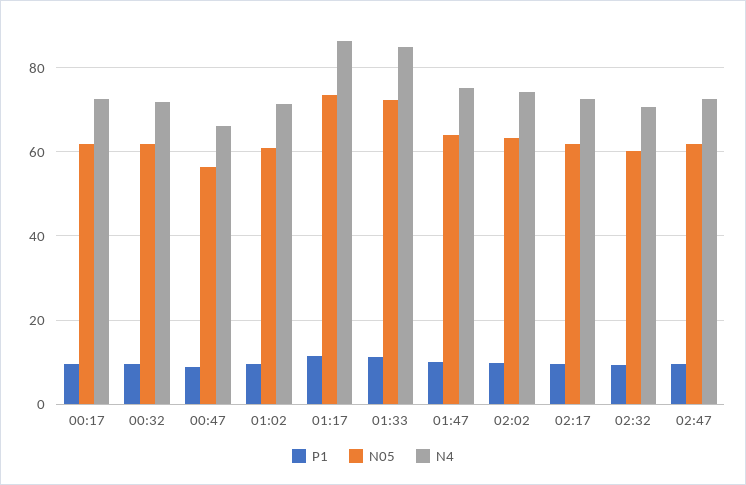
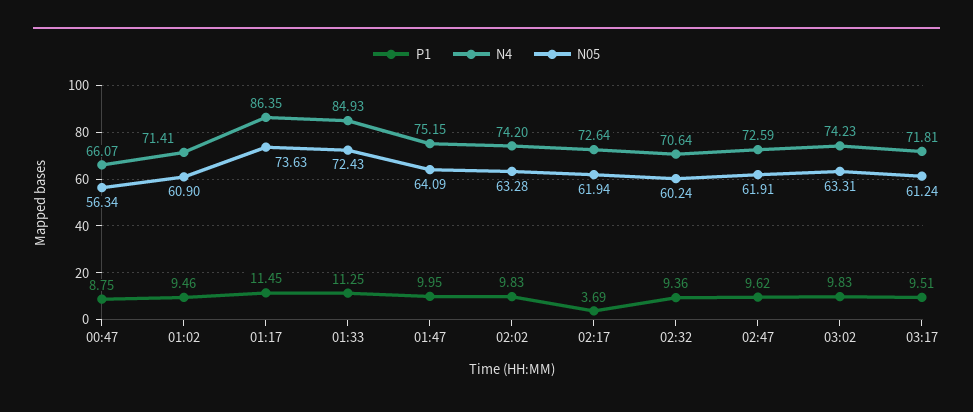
P1, 00:17: 10 -> none
N05, 00:17: 62 -> none
N4, 00:17: 72 -> none
P1, 00:32: 10 -> none
N05, 00:32: 62 -> none
N4, 00:32: 72 -> none
P1, 02:17: 10 -> 3.69
P1, 03:02: none -> 9.83
N4, 03:02: none -> 74.23
N05, 03:02: none -> 63.31
P1, 03:17: none -> 9.51
N4, 03:17: none -> 71.81
N05, 03:17: none -> 61.24

